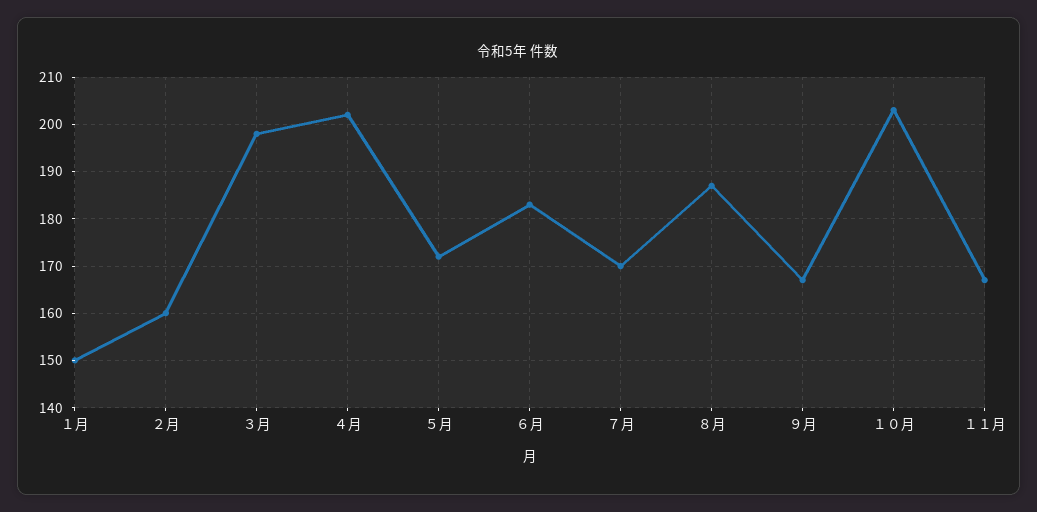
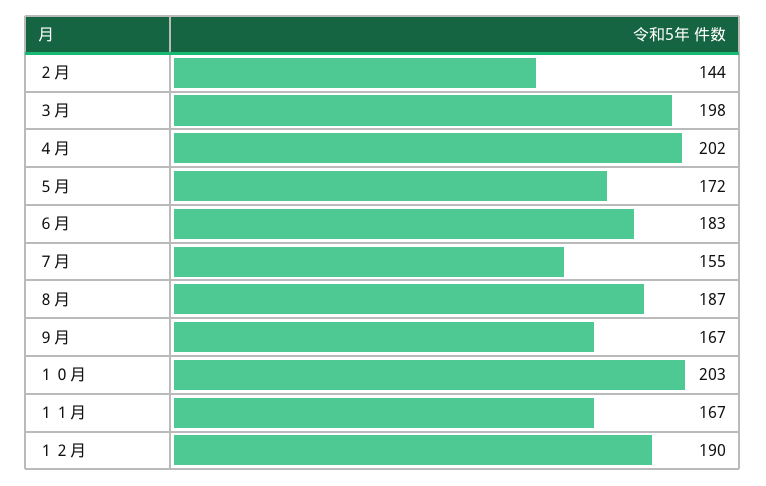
１月: 150 -> none
２月: 160 -> 144
７月: 170 -> 155
１２月: none -> 190

